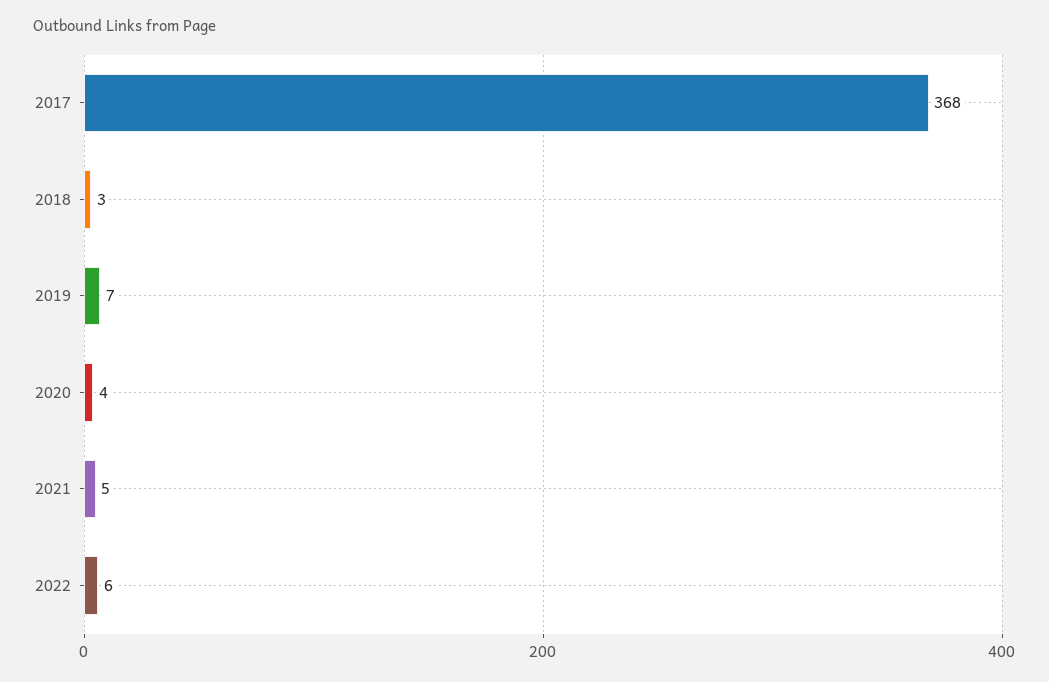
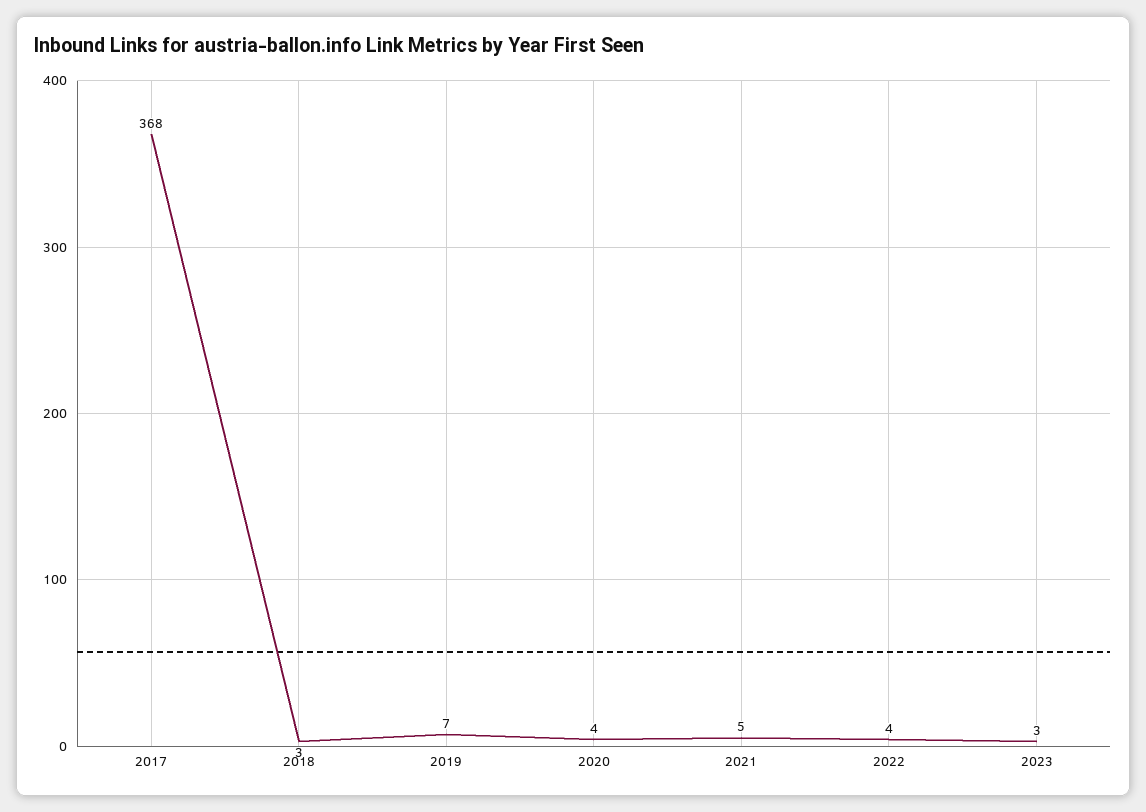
2022: 6 -> 4
2023: none -> 3

